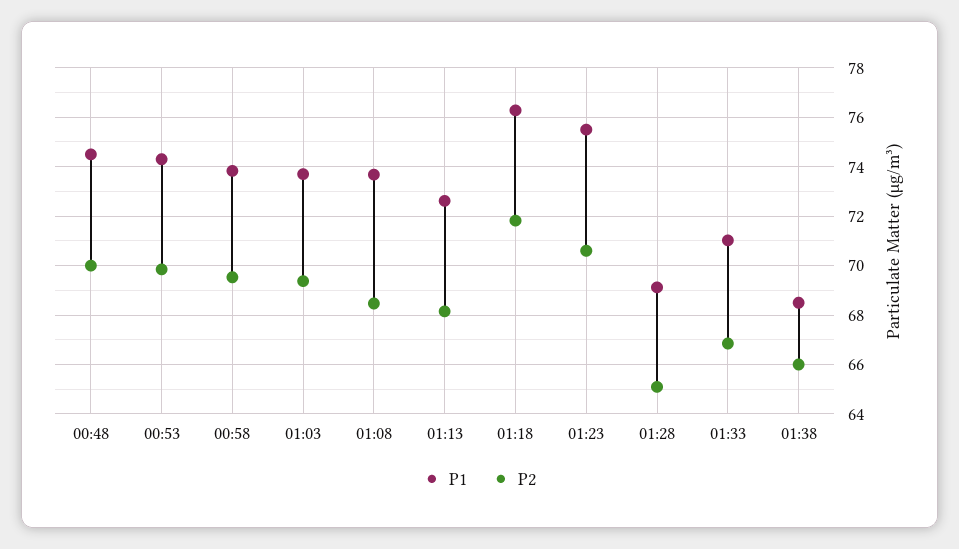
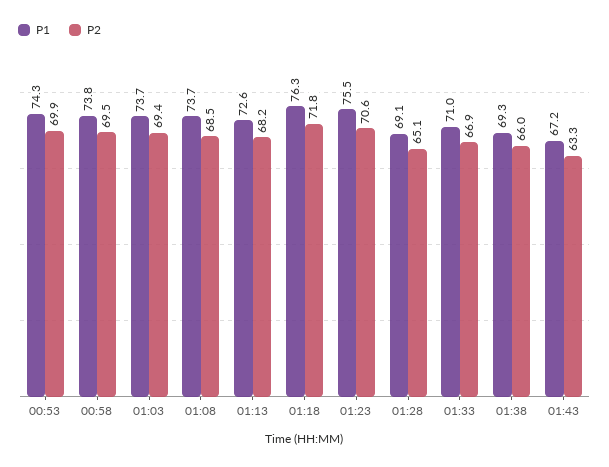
P1, 00:48: 74.5 -> none
P2, 00:48: 70 -> none
P1, 01:38: 68.5 -> 69.3
P1, 01:43: none -> 67.2
P2, 01:43: none -> 63.3

